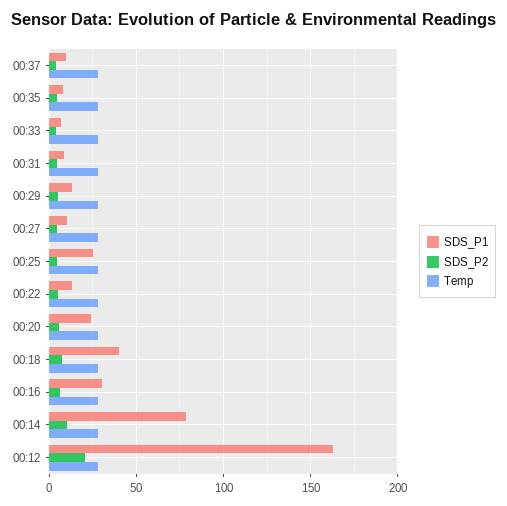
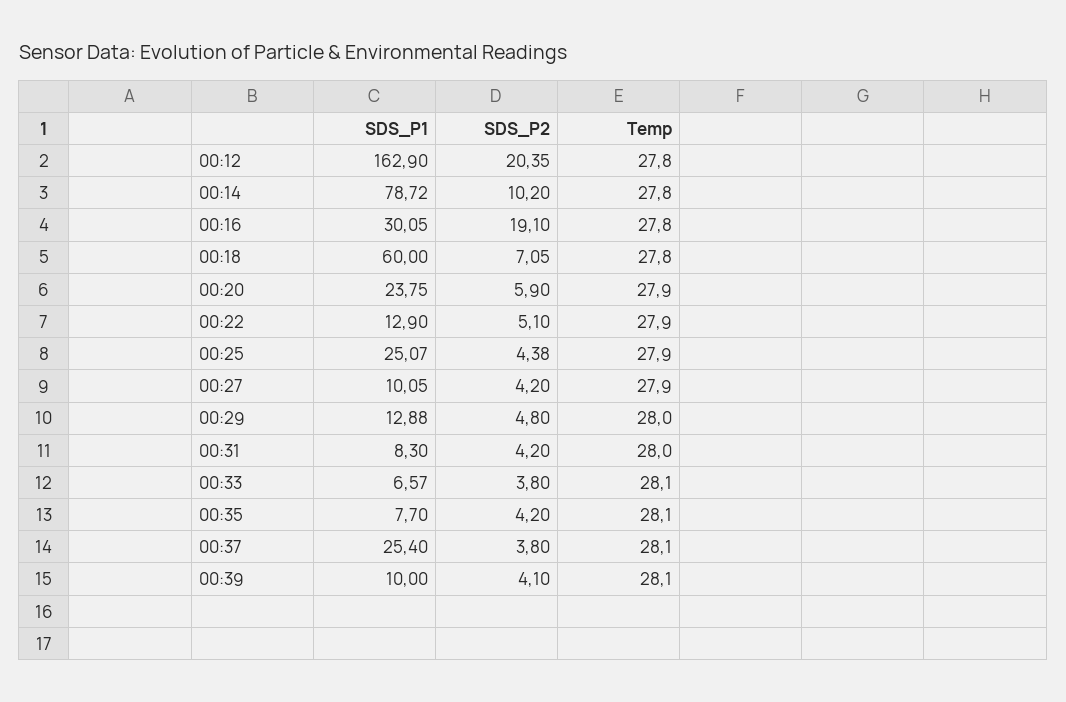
SDS_P1, 00:37: 10 -> 25.4
SDS_P1, 00:18: 40 -> 60
SDS_P2, 00:16: 5 -> 19.1
SDS_P1, 00:39: none -> 10
SDS_P2, 00:39: none -> 4.1
Temp, 00:39: none -> 28.1

